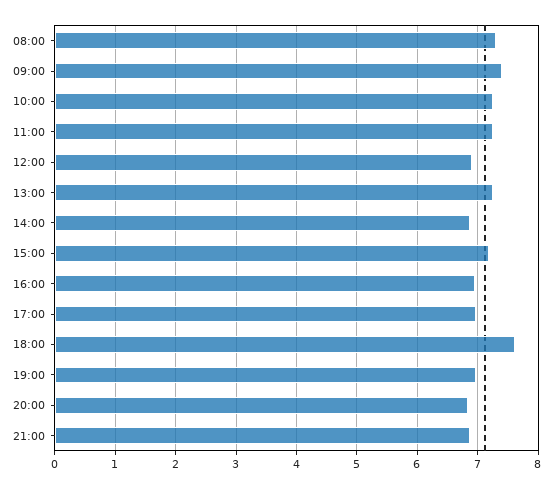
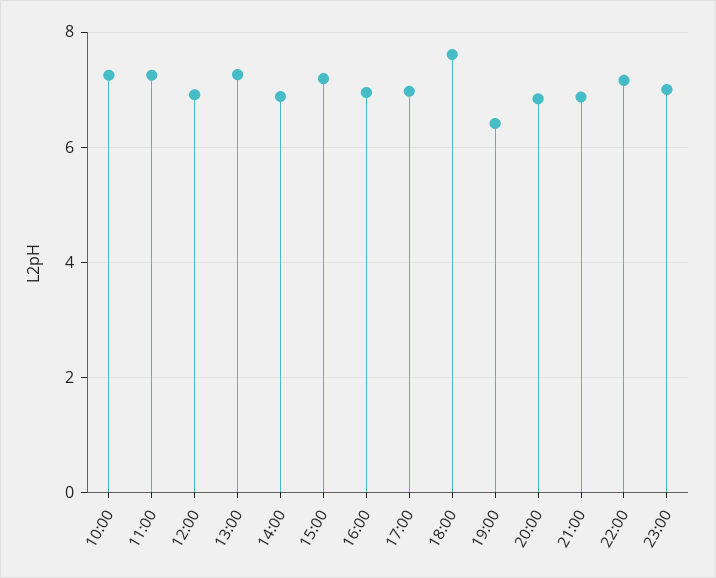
08:00: 7.3 -> none
09:00: 7.4 -> none
19:00: 7 -> 6.4
22:00: none -> 7.2
23:00: none -> 7

